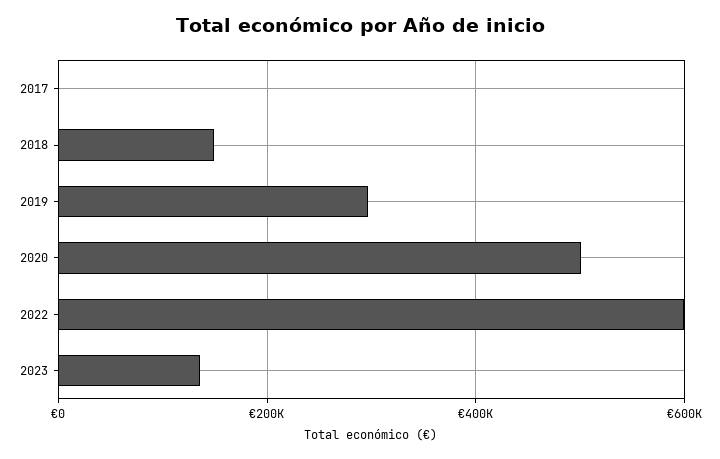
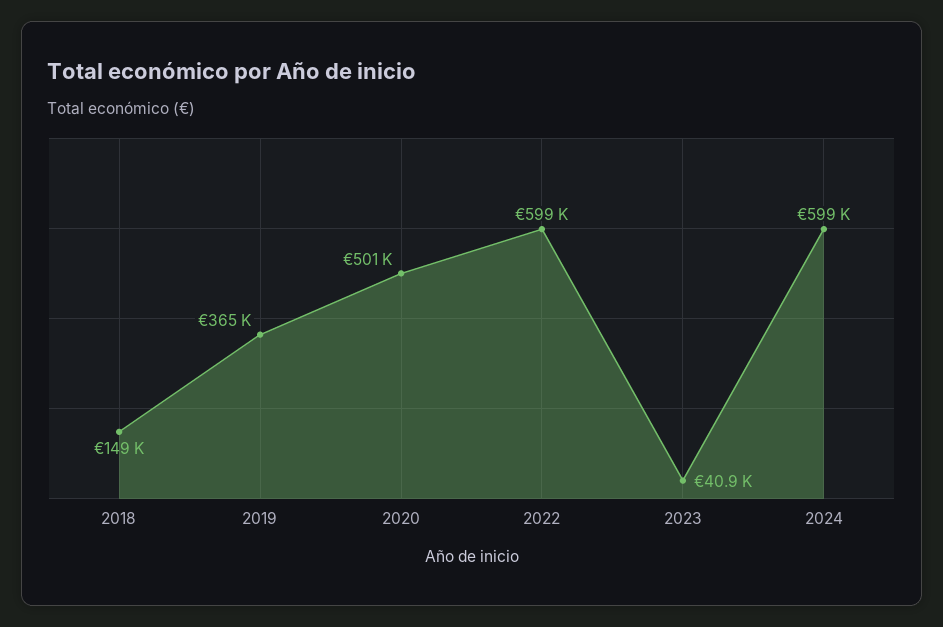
2017: 0 -> none
2019: 300000 -> 365000
2023: 140000 -> 40900
2024: none -> 599000

